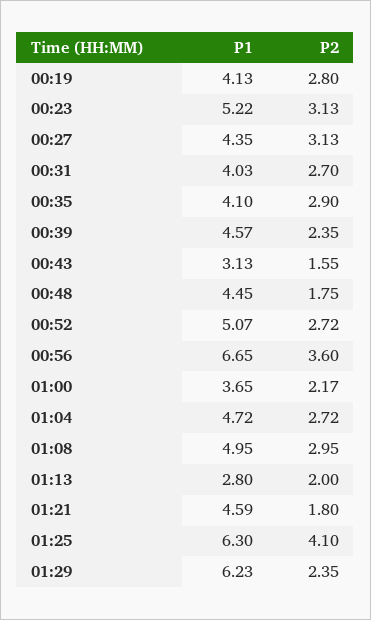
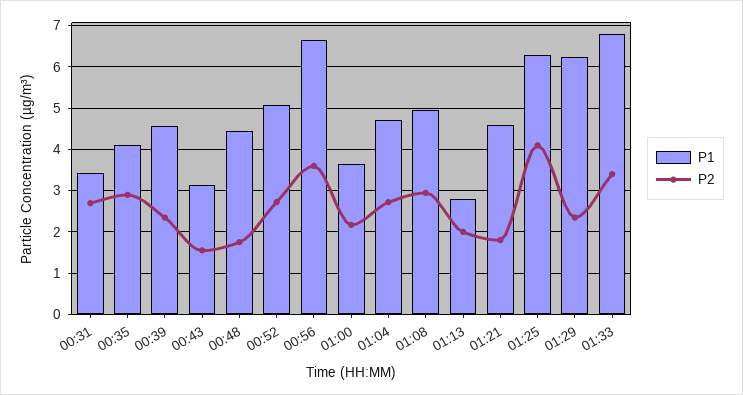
P1, 00:19: 4.13 -> none
P2, 00:19: 2.8 -> none
P1, 00:23: 5.22 -> none
P2, 00:23: 3.13 -> none
P1, 00:27: 4.35 -> none
P2, 00:27: 3.13 -> none
P1, 00:31: 4.03 -> 3.4
P1, 01:33: none -> 6.8
P2, 01:33: none -> 3.4

